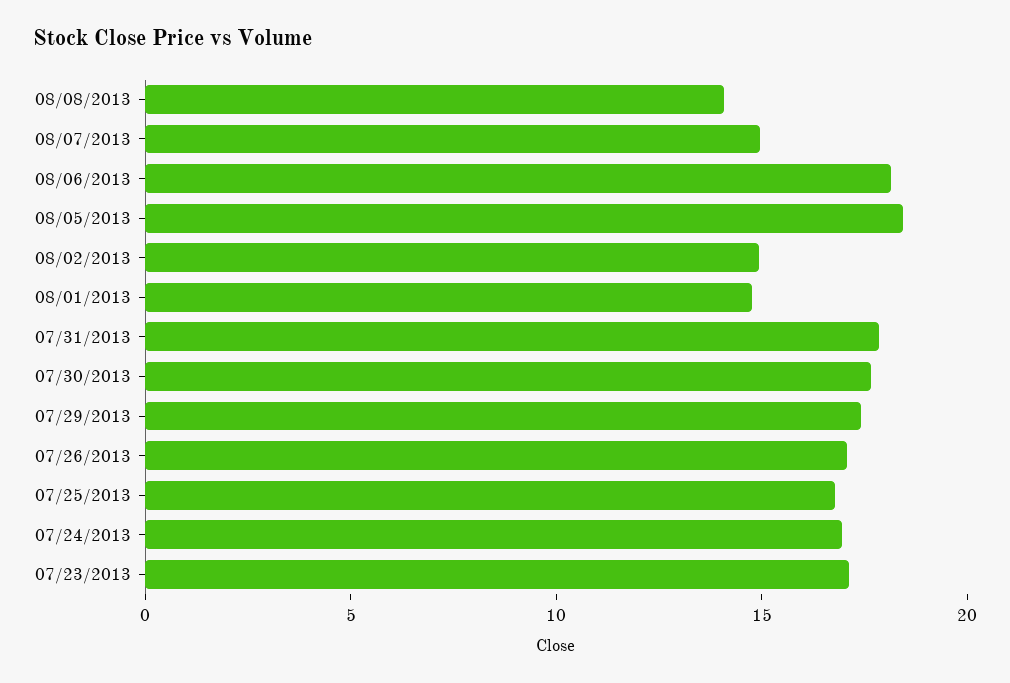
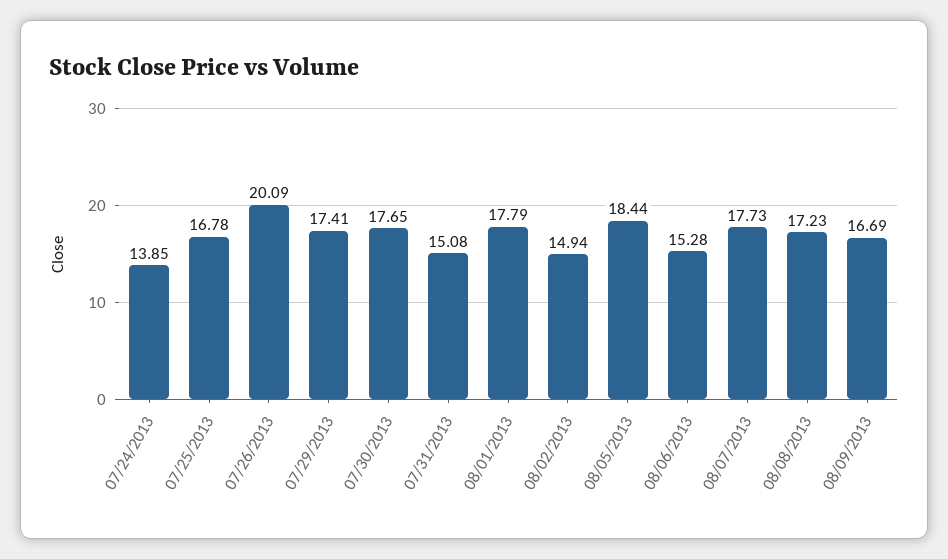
08/08/2013: 14 -> 17.23
08/07/2013: 15 -> 17.73
08/06/2013: 18 -> 15.28
08/01/2013: 15 -> 17.79
07/31/2013: 18 -> 15.08
07/26/2013: 17 -> 20.09
07/24/2013: 17 -> 13.85
07/23/2013: 17 -> none
08/09/2013: none -> 16.69

